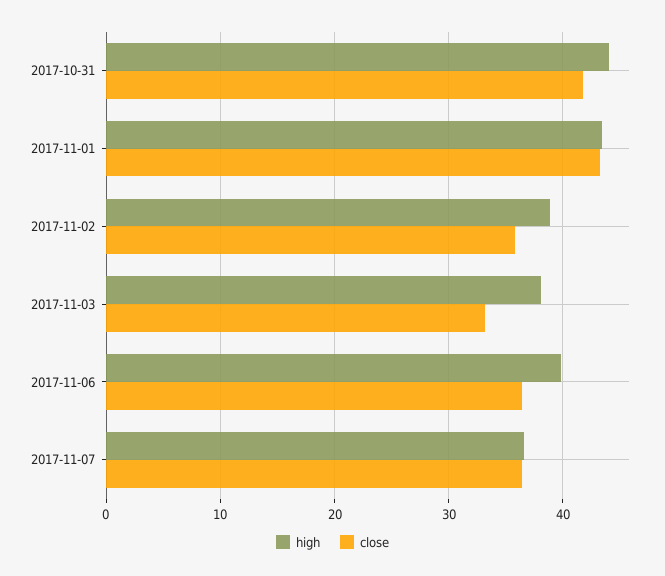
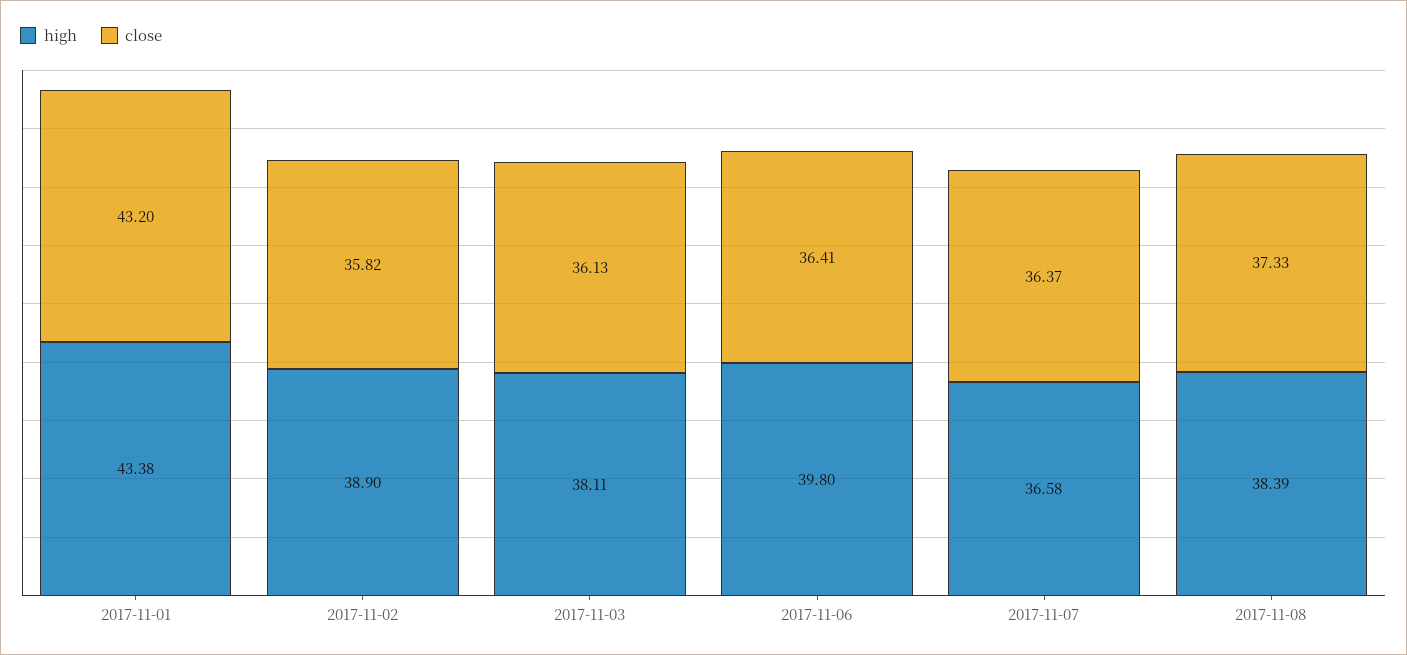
high, 2017-10-31: 44 -> none
close, 2017-10-31: 42 -> none
close, 2017-11-03: 33 -> 36.13
high, 2017-11-08: none -> 38.39
close, 2017-11-08: none -> 37.33

